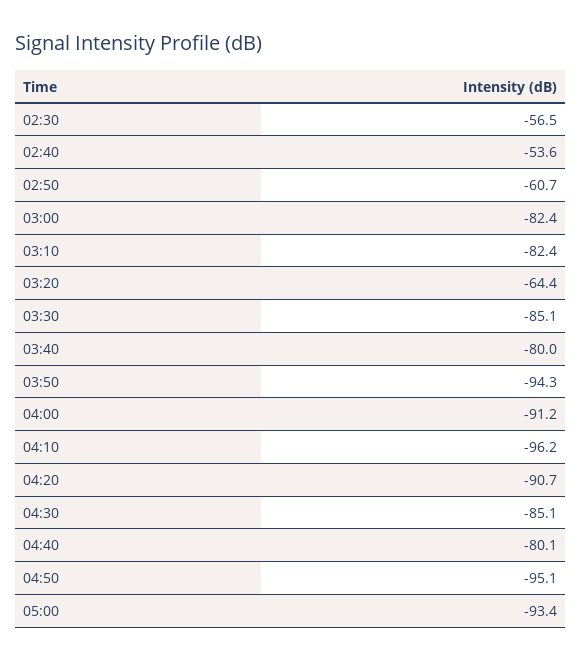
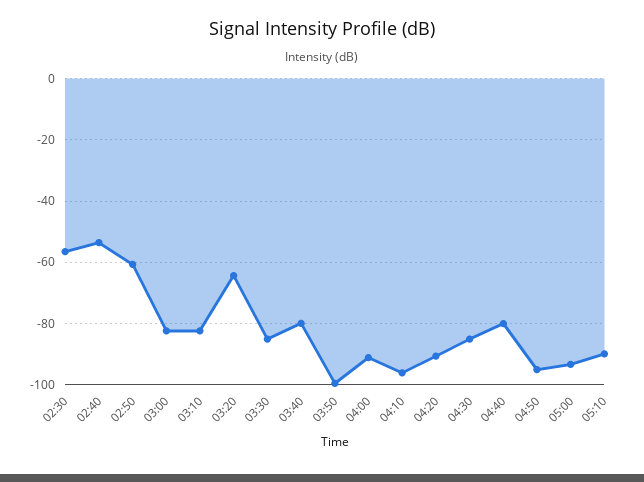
03:50: -94.3 -> -100
05:10: none -> -90

